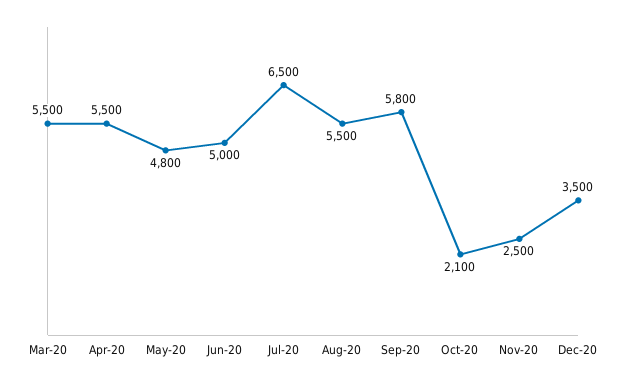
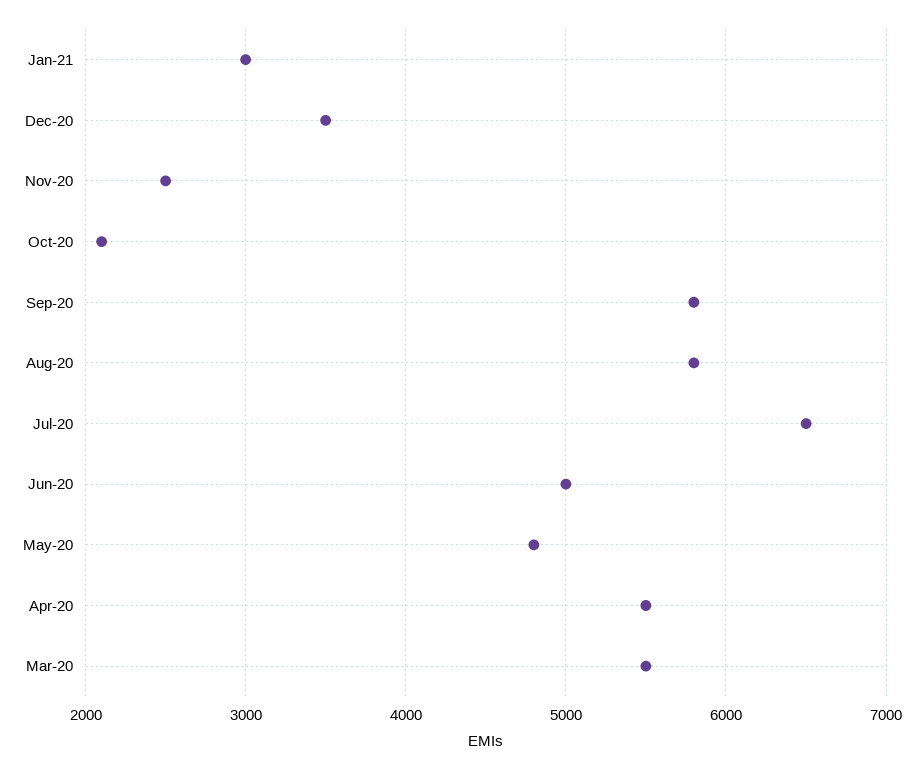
Aug-20: 5500 -> 5800
Jan-21: none -> 3000

